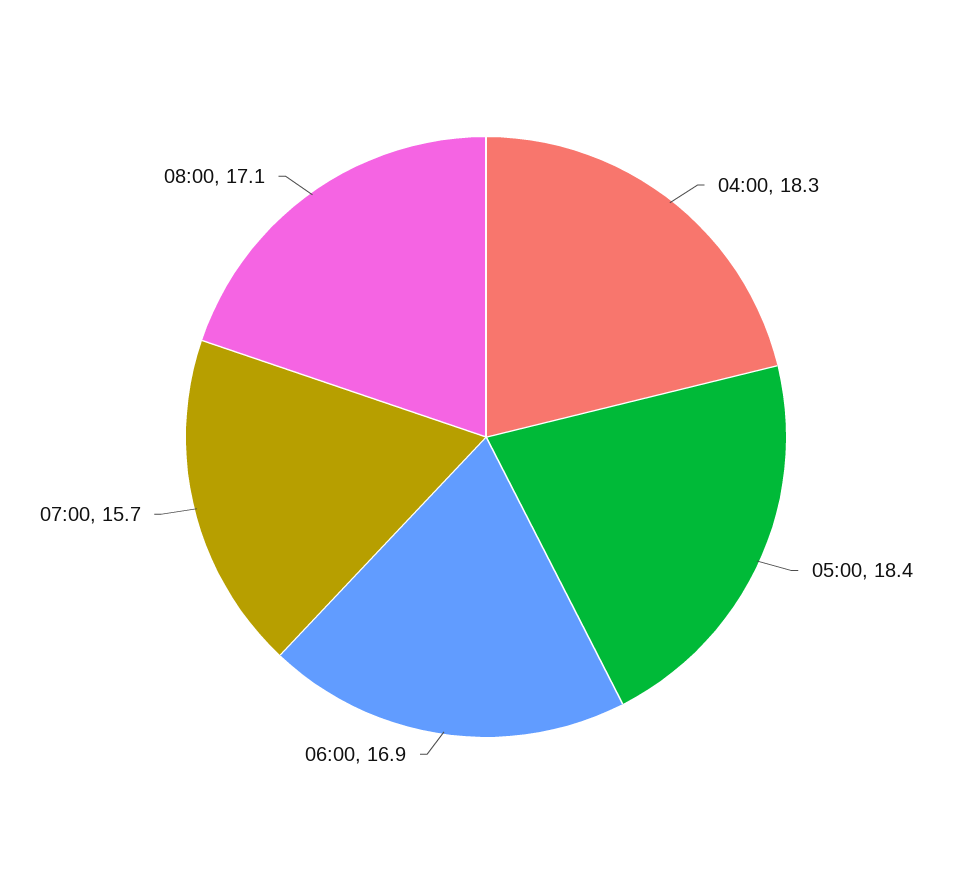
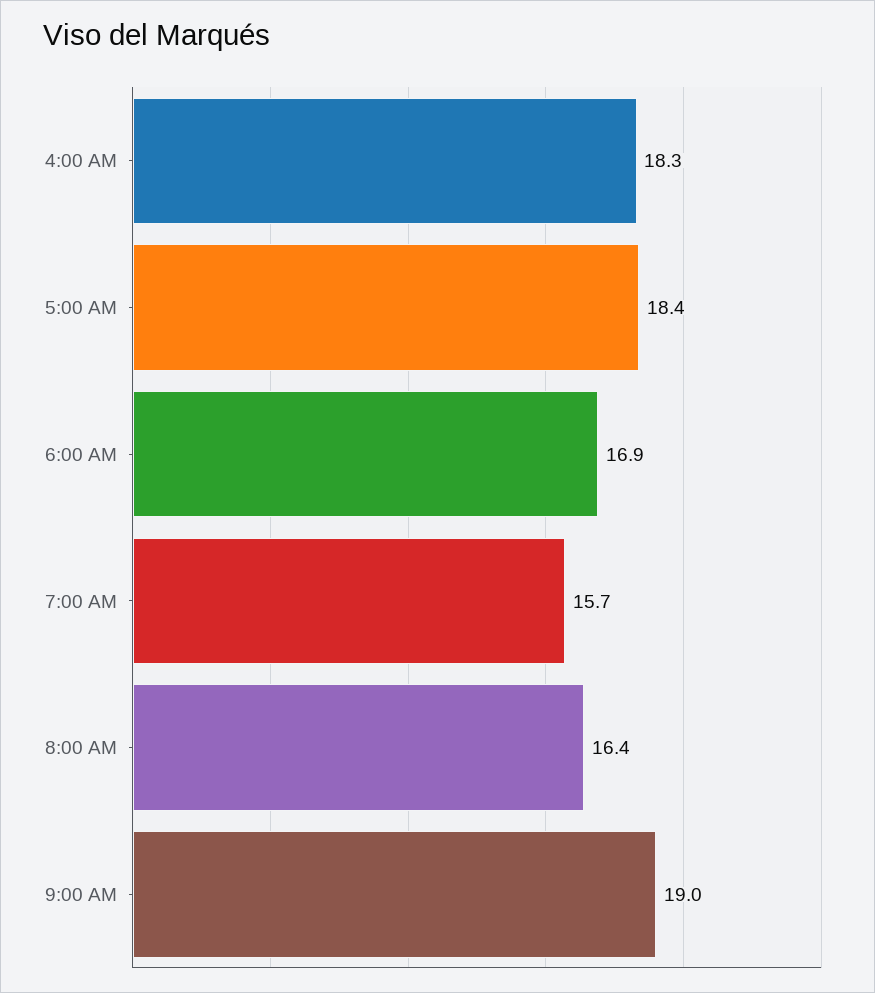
08:00: 17.1 -> 16.4
9:00 AM: none -> 19

